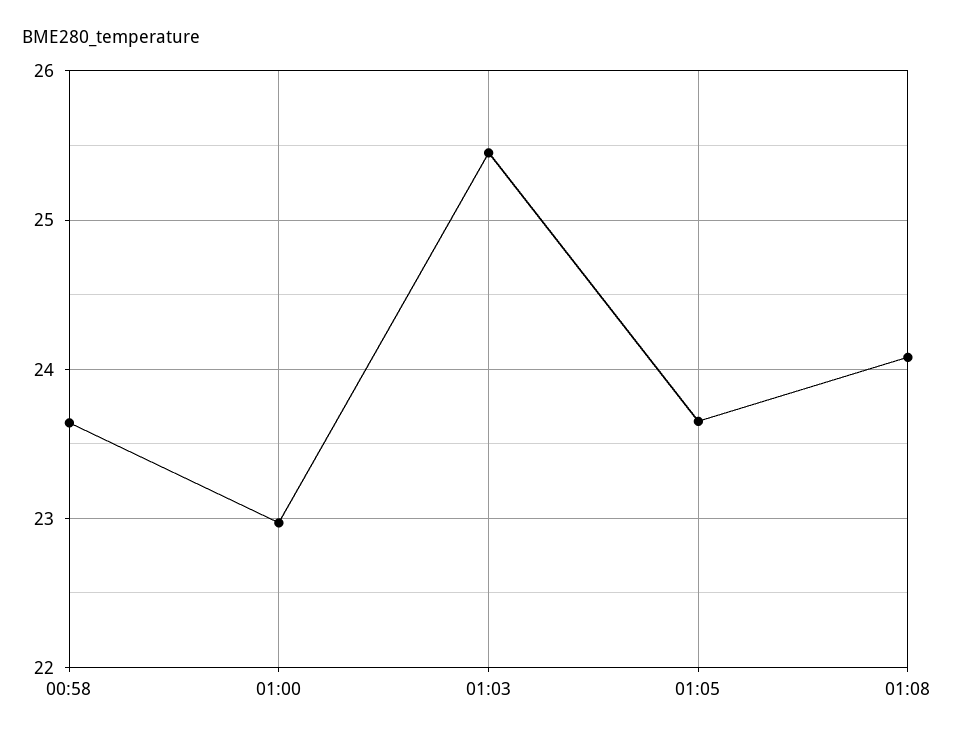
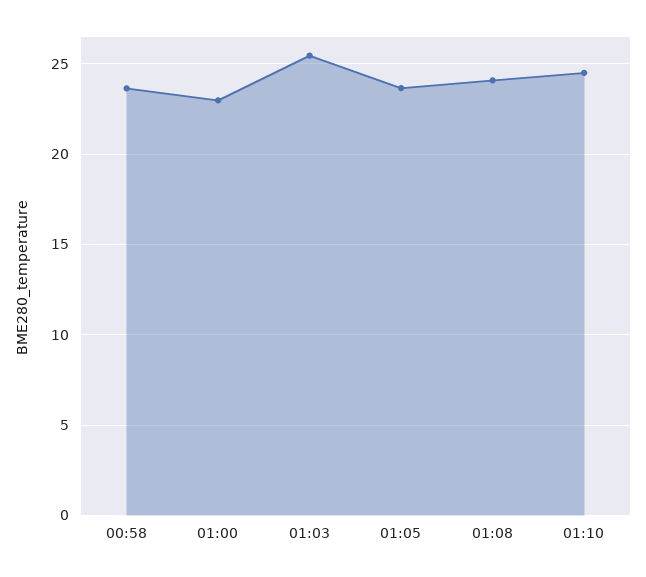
01:10: none -> 24.5

